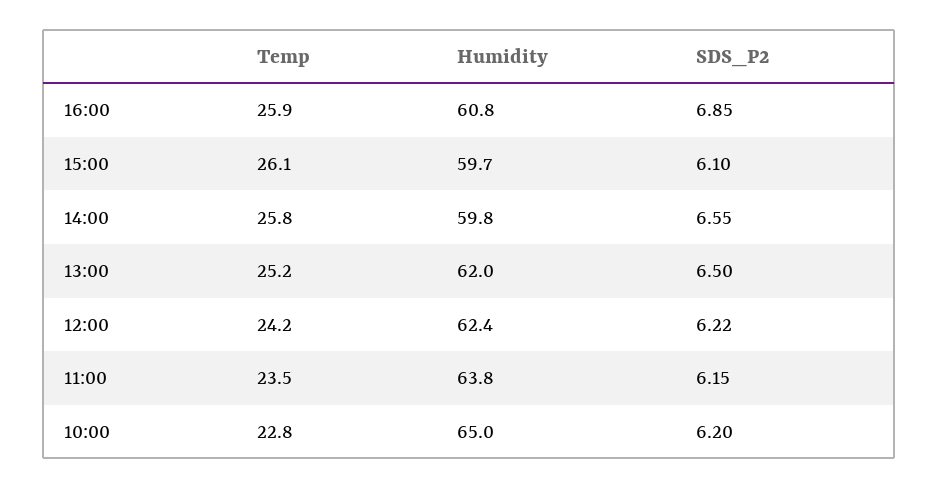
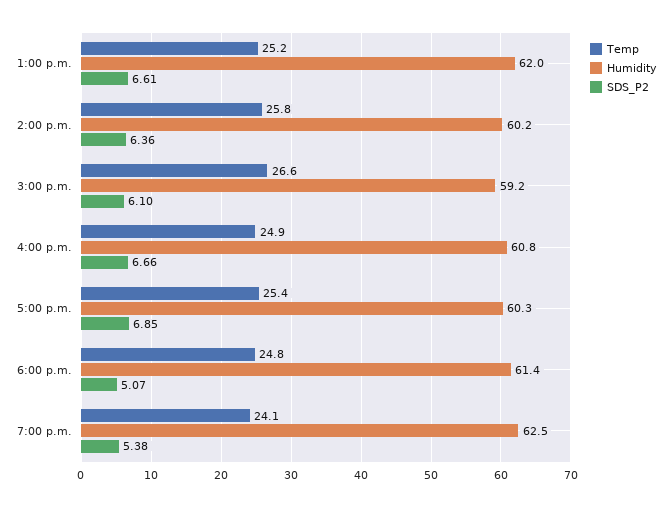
Temp, 16:00: 25.9 -> 24.9
SDS_P2, 16:00: 6.85 -> 6.66
Temp, 15:00: 26.1 -> 26.6
Humidity, 15:00: 59.7 -> 59.2
Humidity, 14:00: 59.8 -> 60.2
SDS_P2, 14:00: 6.55 -> 6.36
SDS_P2, 13:00: 6.5 -> 6.61
Temp, 12:00: 24.2 -> none
Humidity, 12:00: 62.4 -> none
SDS_P2, 12:00: 6.22 -> none
Temp, 11:00: 23.5 -> none
Humidity, 11:00: 63.8 -> none
SDS_P2, 11:00: 6.15 -> none
Temp, 10:00: 22.8 -> none
Humidity, 10:00: 65 -> none
SDS_P2, 10:00: 6.2 -> none
Temp, 5:00 p.m.: none -> 25.4
Humidity, 5:00 p.m.: none -> 60.3
SDS_P2, 5:00 p.m.: none -> 6.85
Temp, 6:00 p.m.: none -> 24.8
Humidity, 6:00 p.m.: none -> 61.4
SDS_P2, 6:00 p.m.: none -> 5.07
Temp, 7:00 p.m.: none -> 24.1
Humidity, 7:00 p.m.: none -> 62.5
SDS_P2, 7:00 p.m.: none -> 5.38

